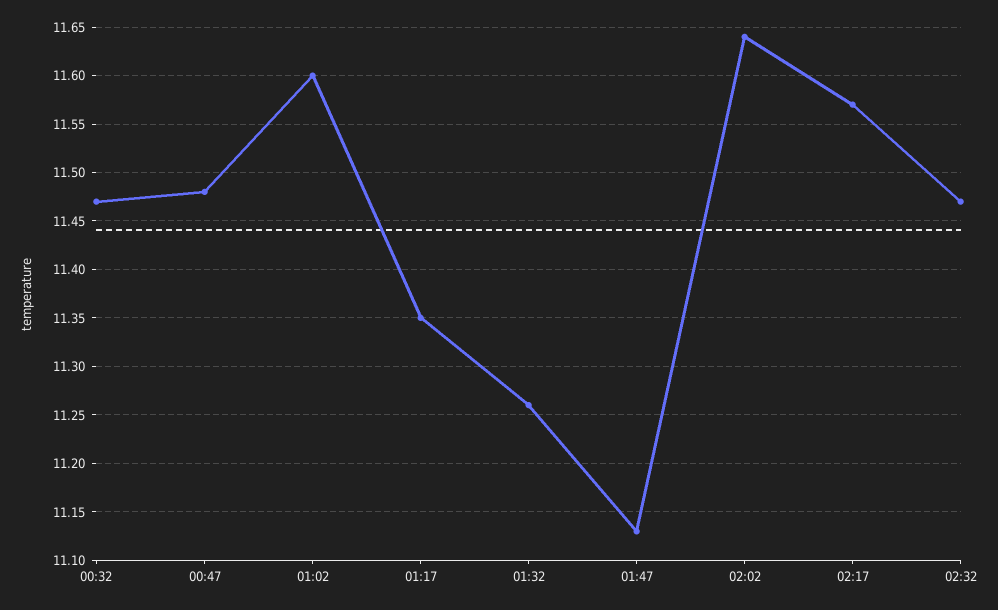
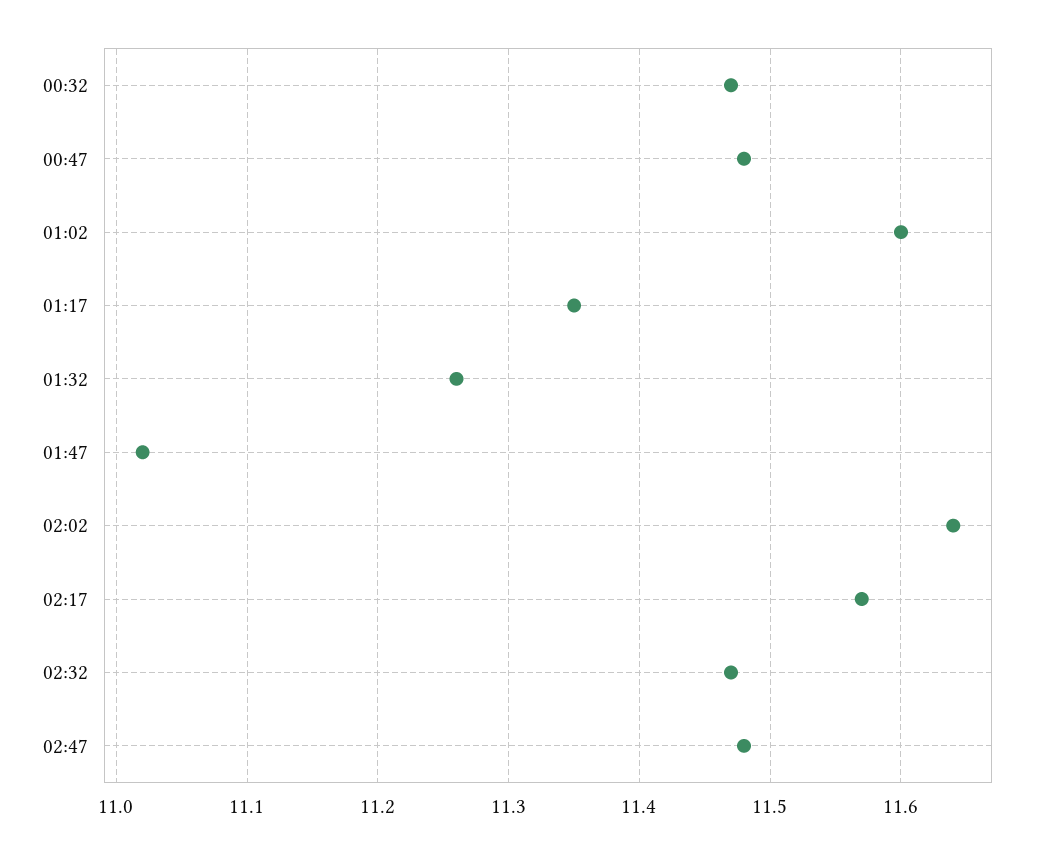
01:47: 11.13 -> 11.02
02:47: none -> 11.48

